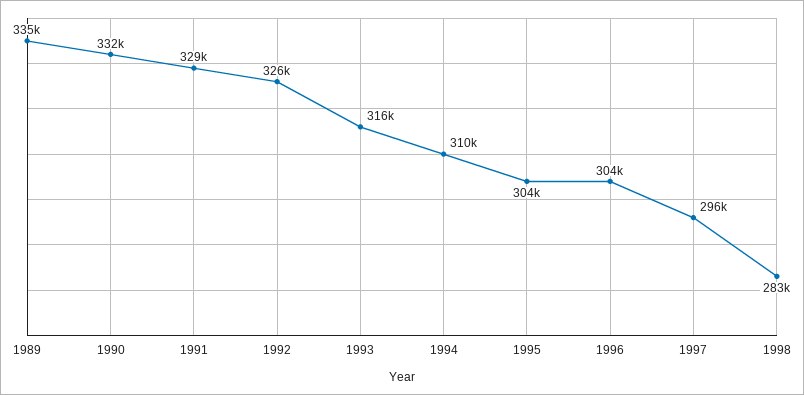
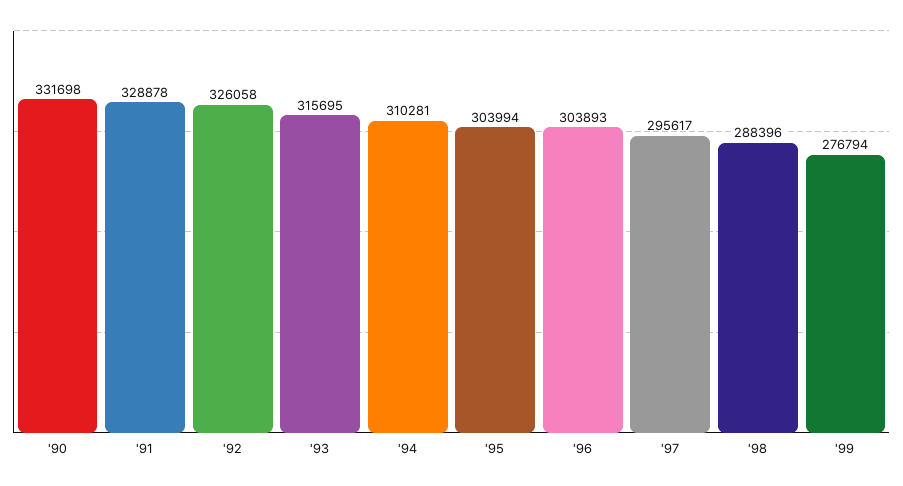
1989: 335000 -> none
1998: 283000 -> 288396
'99: none -> 276794

